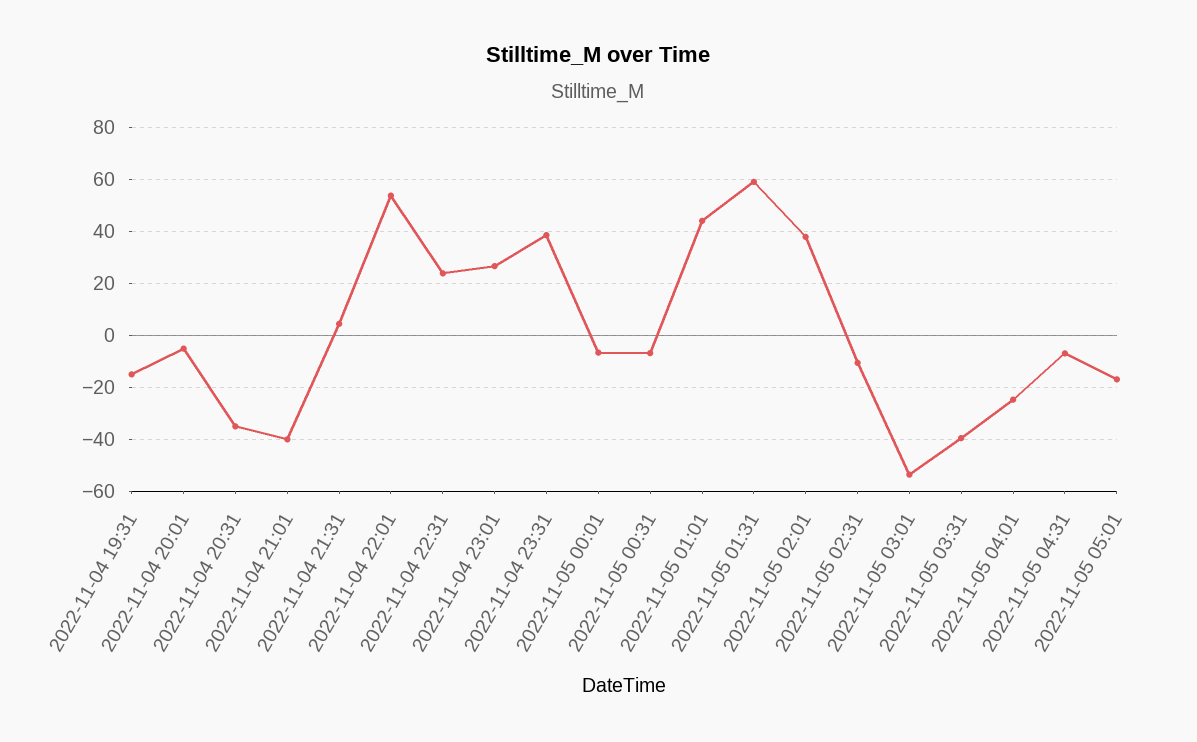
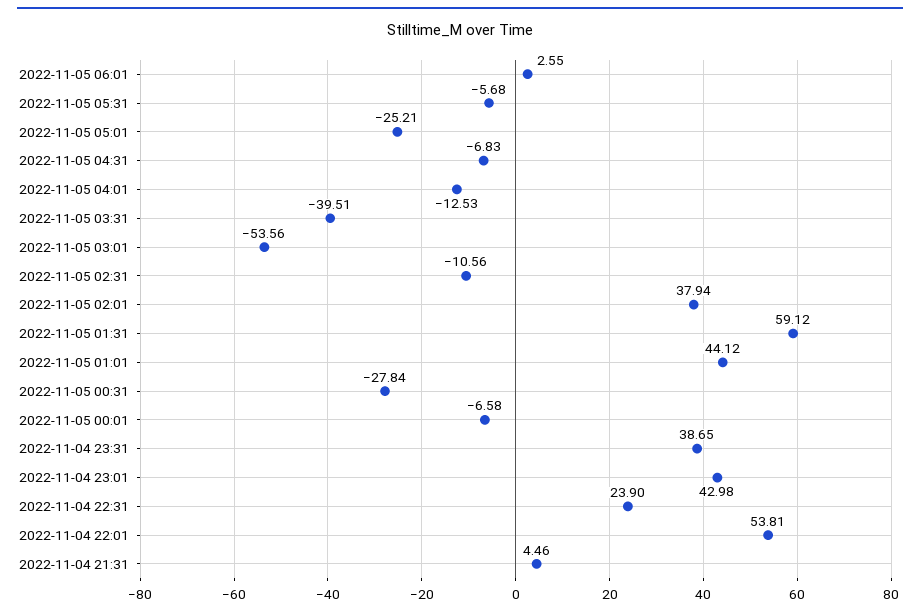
2022-11-04 19:31: -15 -> none
2022-11-04 20:01: -5 -> none
2022-11-04 20:31: -35 -> none
2022-11-04 21:01: -40 -> none
2022-11-04 23:01: 27.5 -> 42.98
2022-11-05 00:31: -7.5 -> -27.84
2022-11-05 04:01: -25 -> -12.53
2022-11-05 05:01: -17.5 -> -25.21
2022-11-05 06:01: none -> 2.55
2022-11-05 05:31: none -> -5.68

